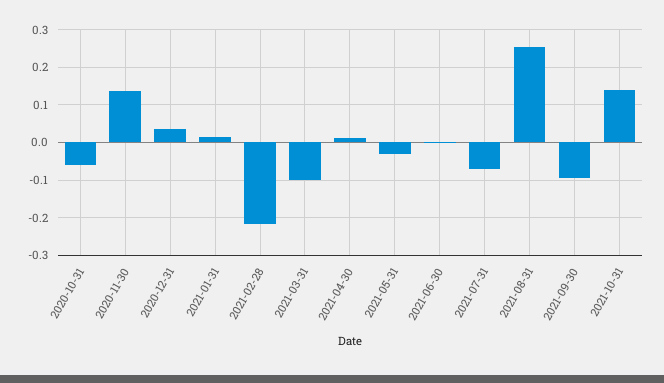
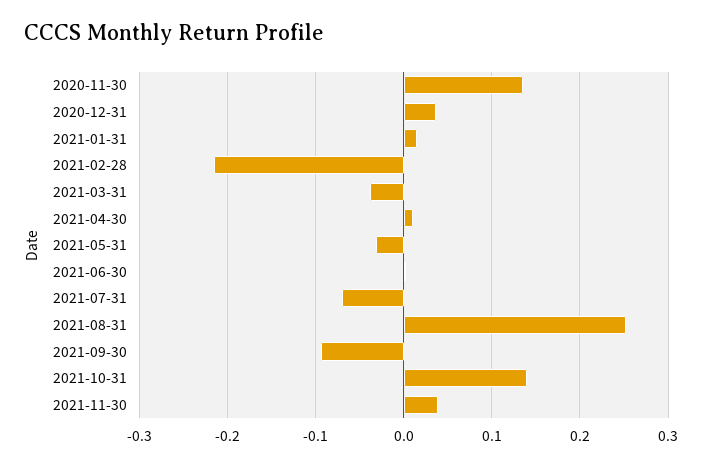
2020-10-31: -0.06 -> none
2021-03-31: -0.1 -> -0.04
2021-11-30: none -> 0.04

